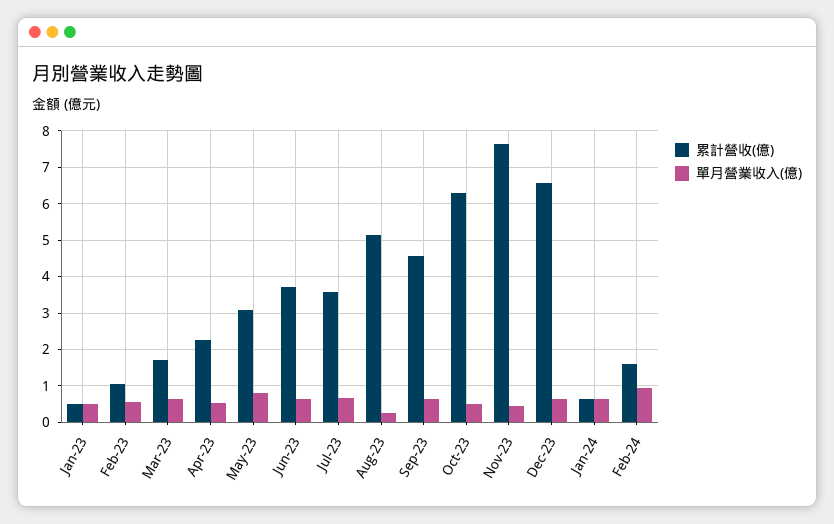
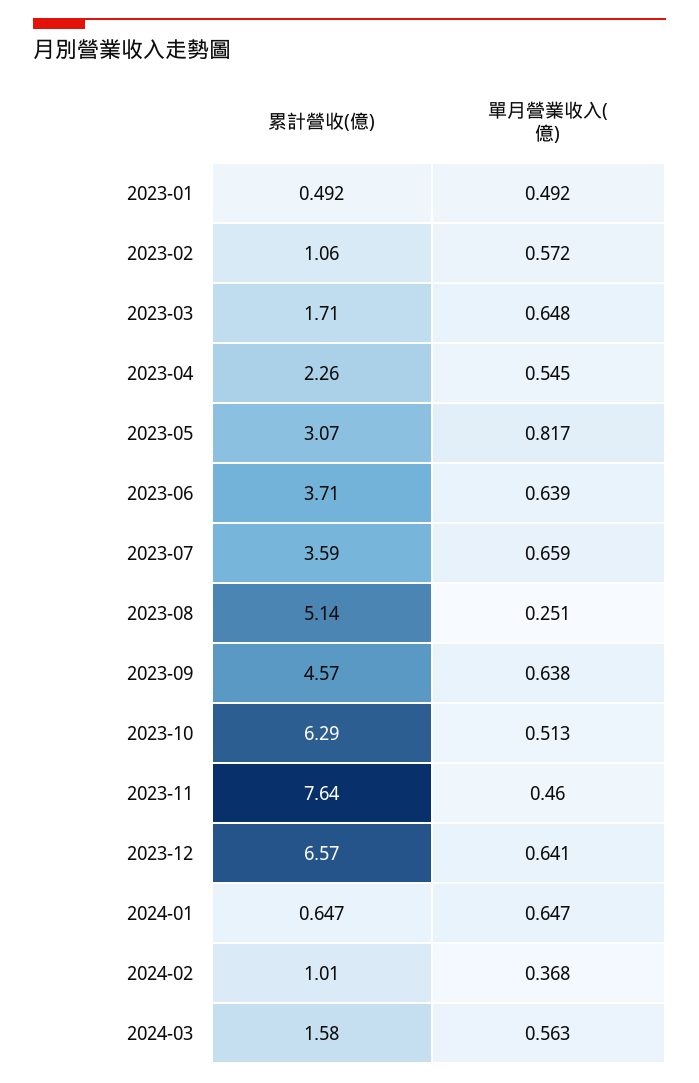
累計營收(億), Feb-24: 1.6 -> 1.01
單月營業收入(億), Feb-24: 1 -> 0.368
累計營收(億), 2024-03: none -> 1.58
單月營業收入(億), 2024-03: none -> 0.563

